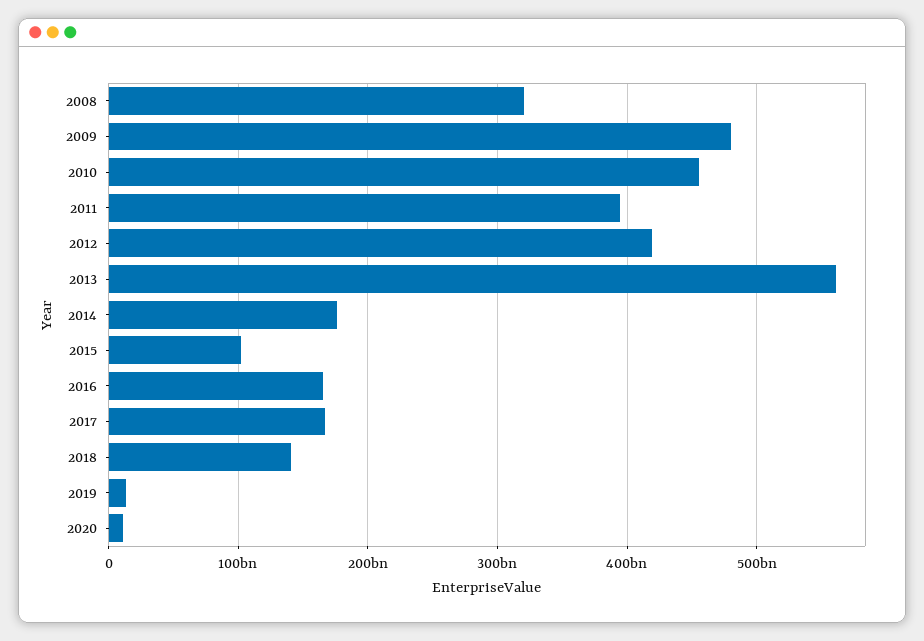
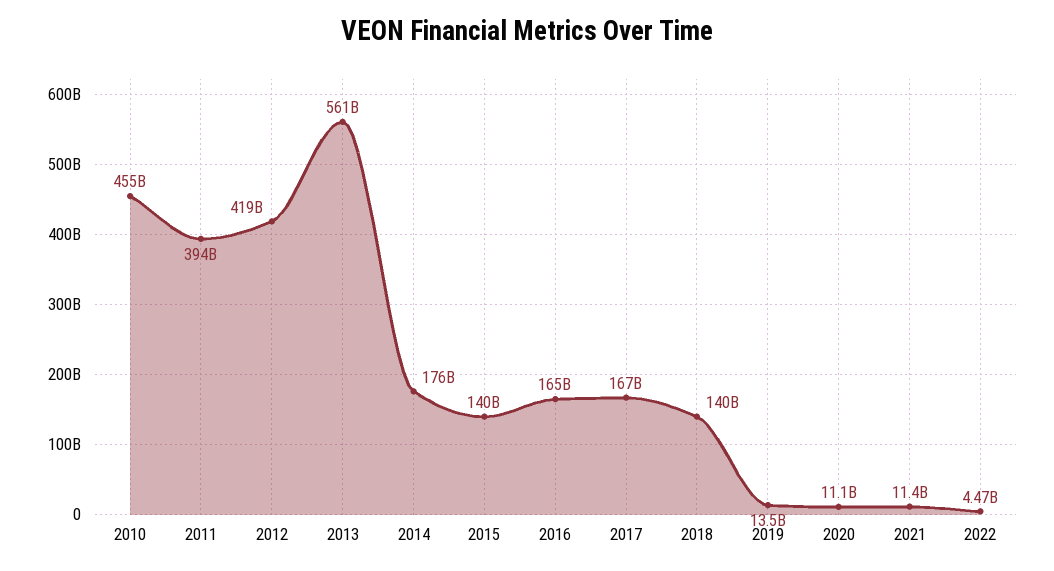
2008: 320000000000 -> none
2009: 480000000000 -> none
2015: 100000000000 -> 140000000000
2021: none -> 11400000000
2022: none -> 4470000000

